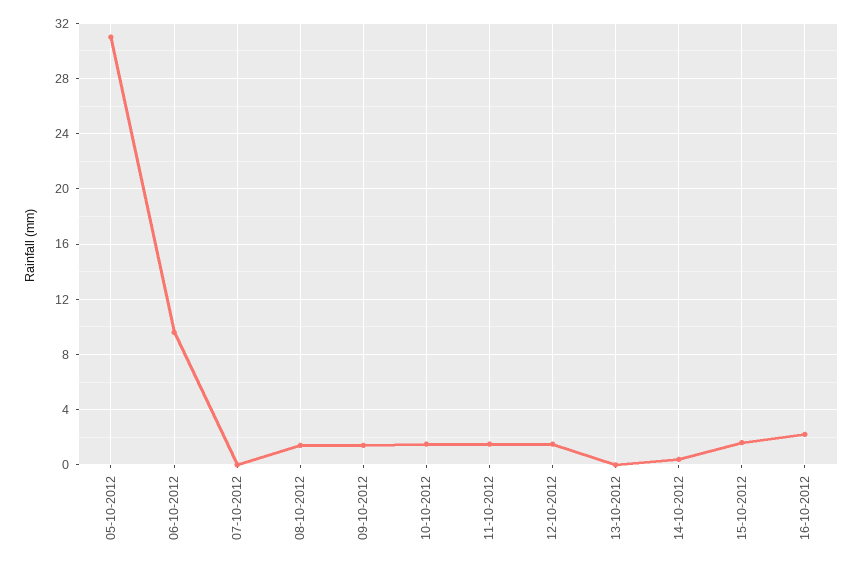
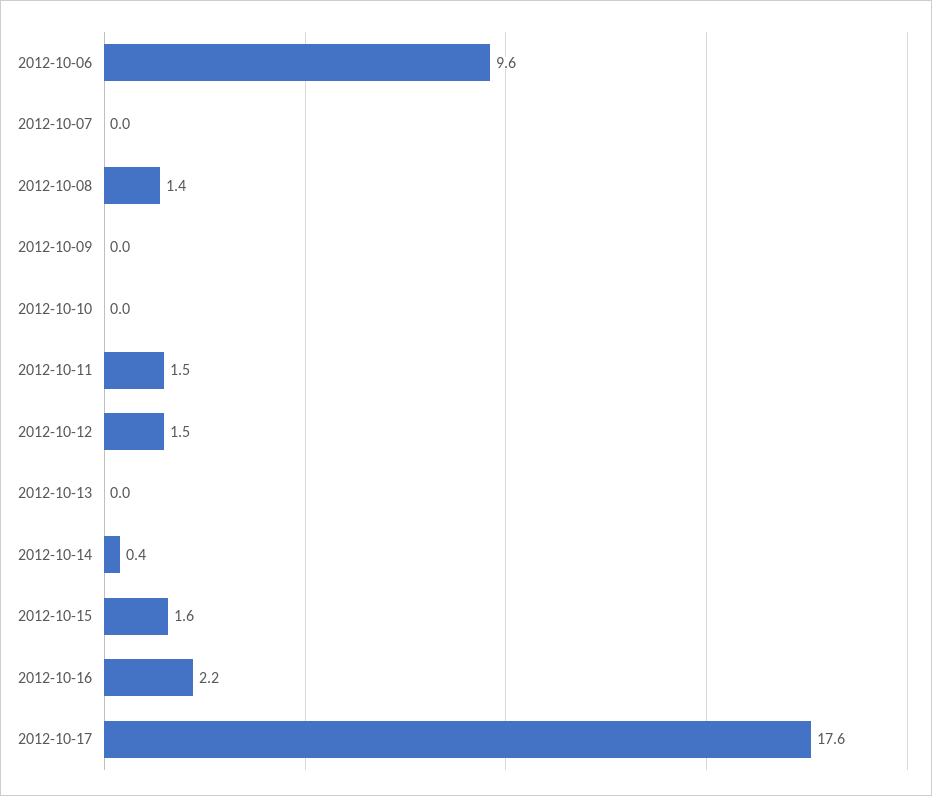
05-10-2012: 31 -> none
09-10-2012: 1.5 -> 0
10-10-2012: 1.5 -> 0
2012-10-17: none -> 17.6

